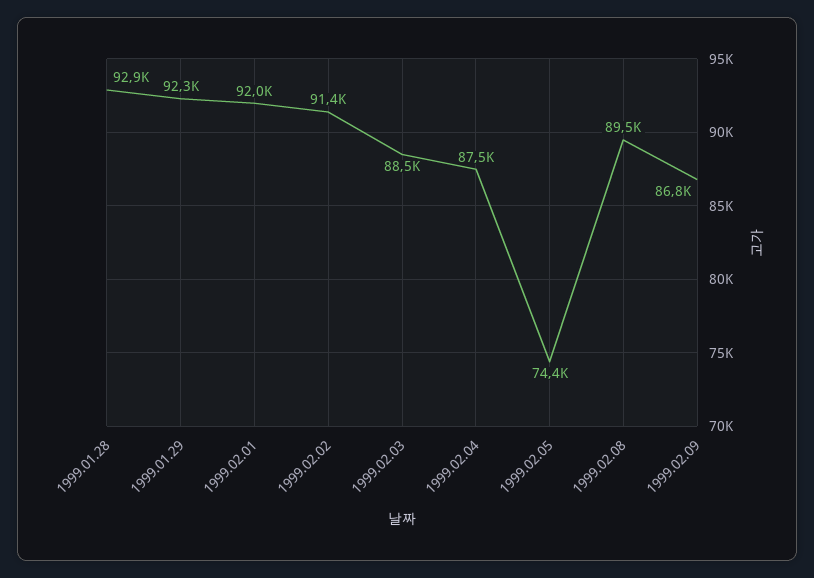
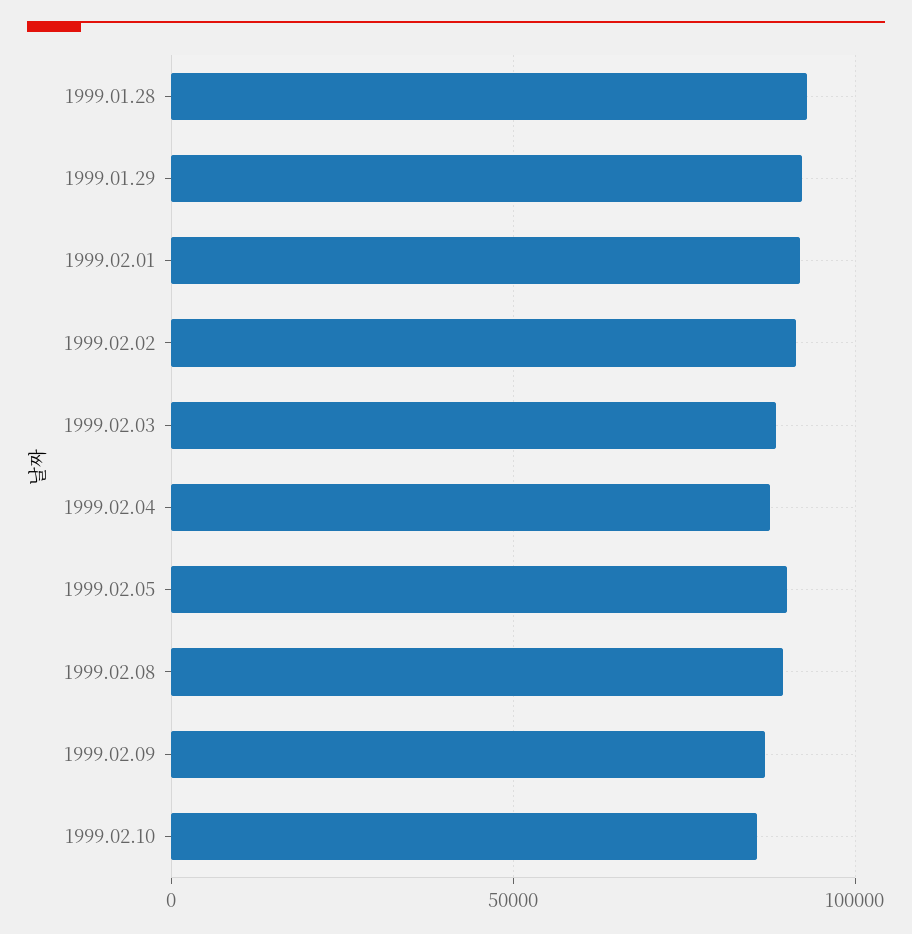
1999.02.05: 74400 -> 90000
1999.02.10: none -> 85000

